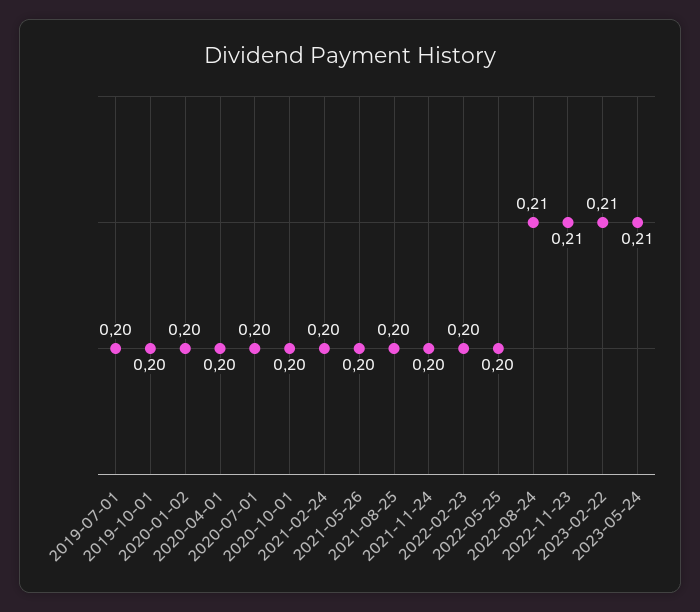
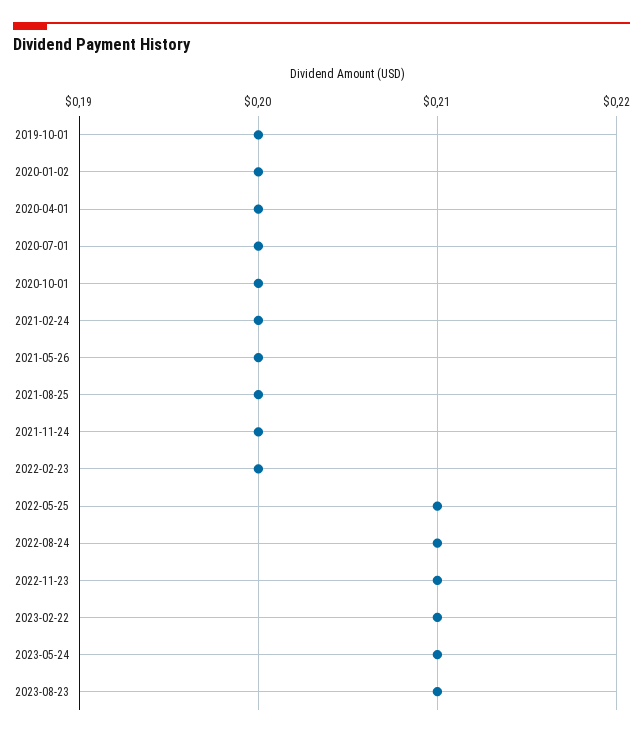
2019-07-01: 0.2 -> none
2022-05-25: 0.2 -> 0.21
2023-08-23: none -> 0.21

